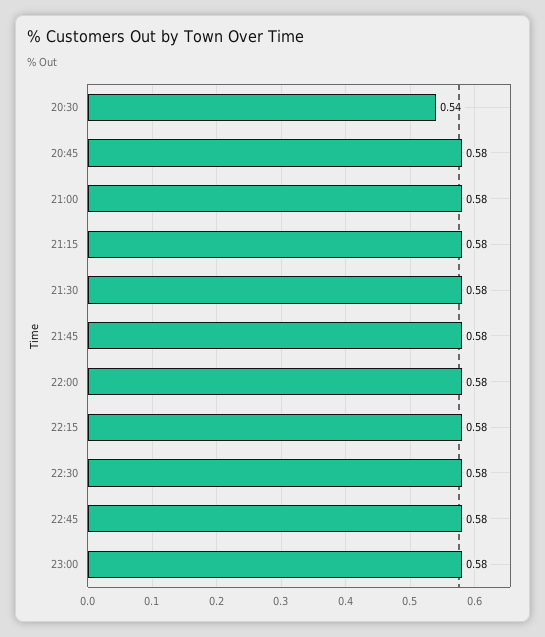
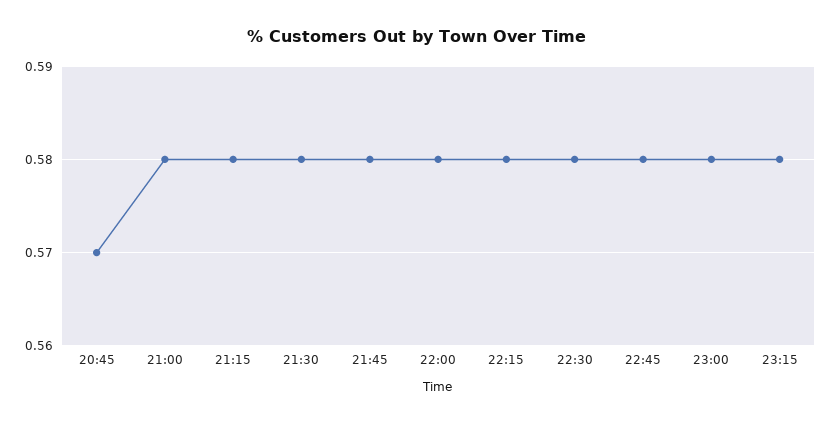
20:30: 0.54 -> none
20:45: 0.58 -> 0.57
23:15: none -> 0.58

